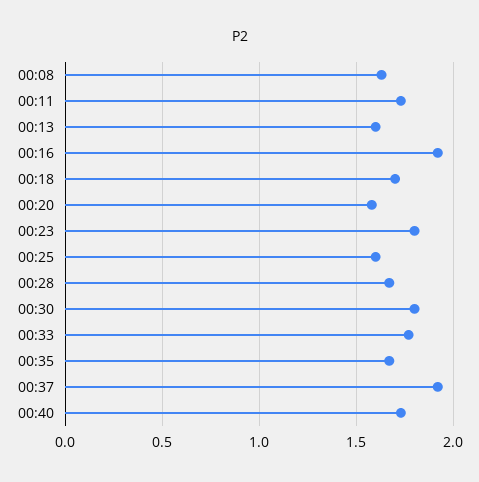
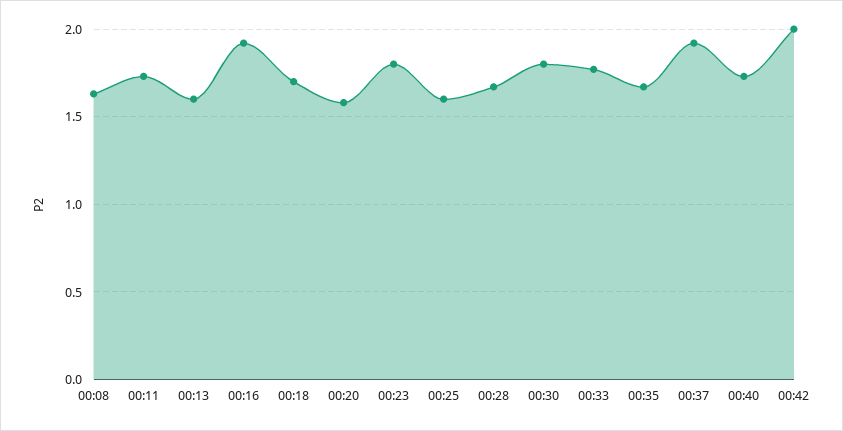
00:42: none -> 2

